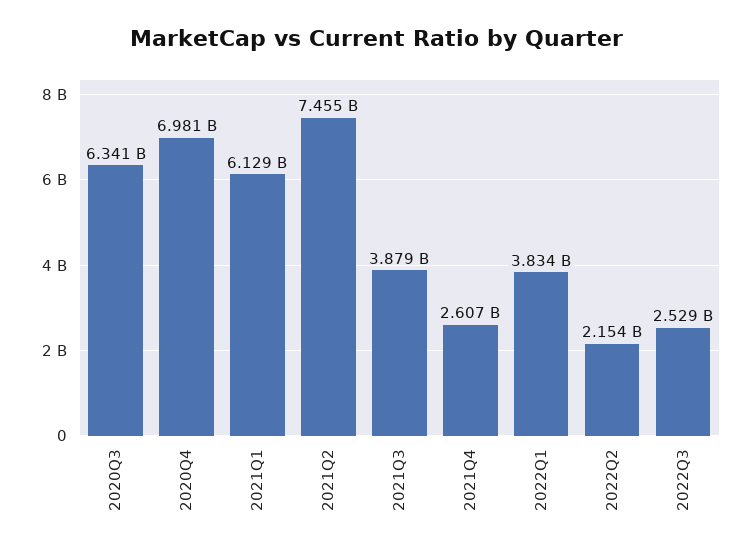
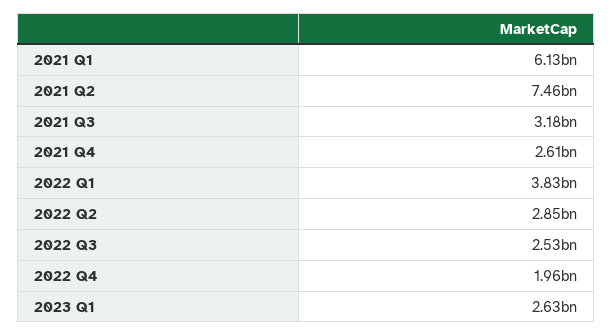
2020Q3: 6341000000 -> none
2020Q4: 6981000000 -> none
2021Q3: 3879000000 -> 3180000000
2022Q2: 2154000000 -> 2850000000
2022 Q4: none -> 1960000000
2023 Q1: none -> 2630000000

